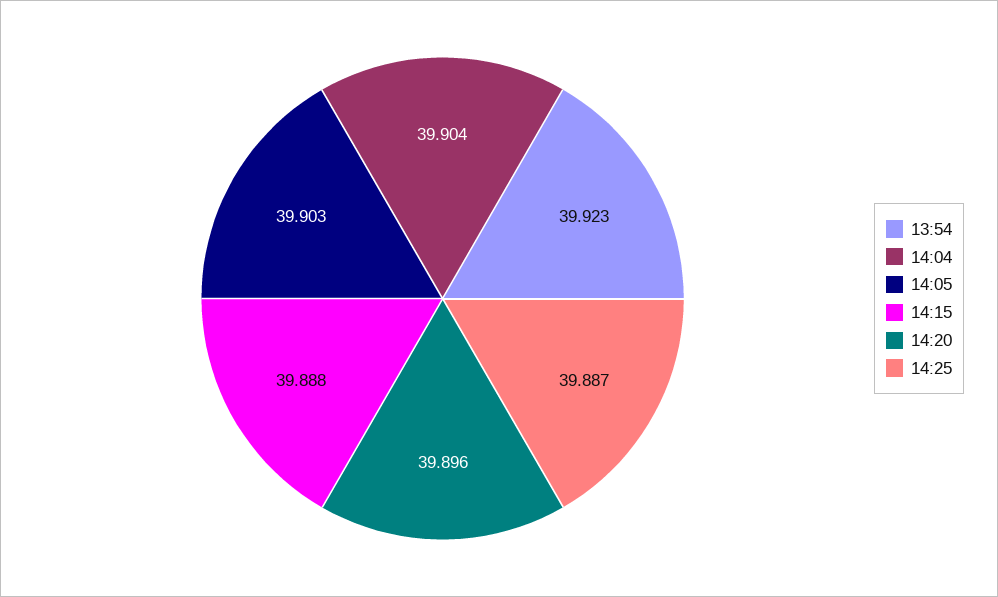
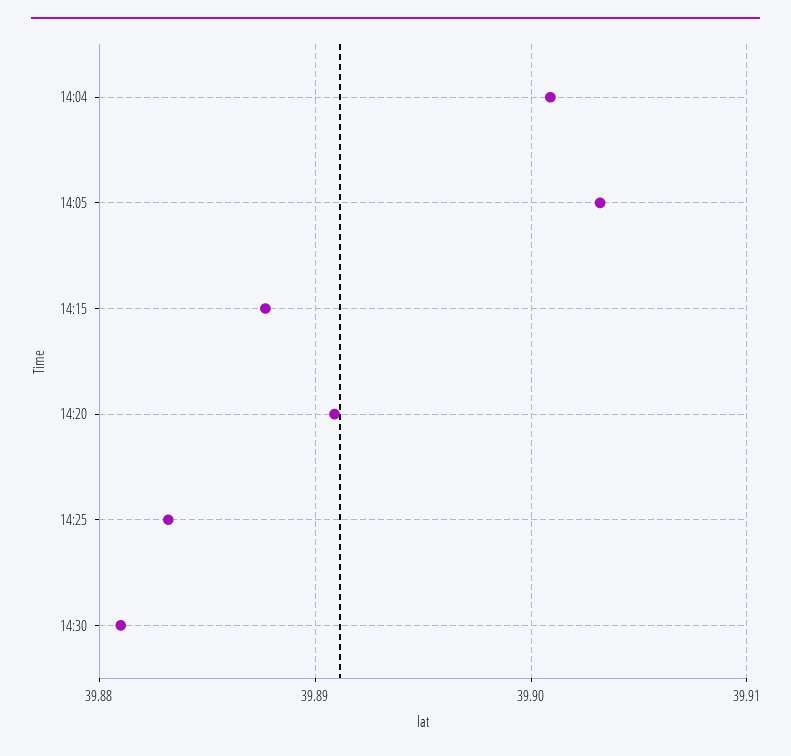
13:54: 39.923 -> none
14:04: 39.904 -> 39.901
14:20: 39.896 -> 39.891
14:25: 39.887 -> 39.883
14:30: none -> 39.881

